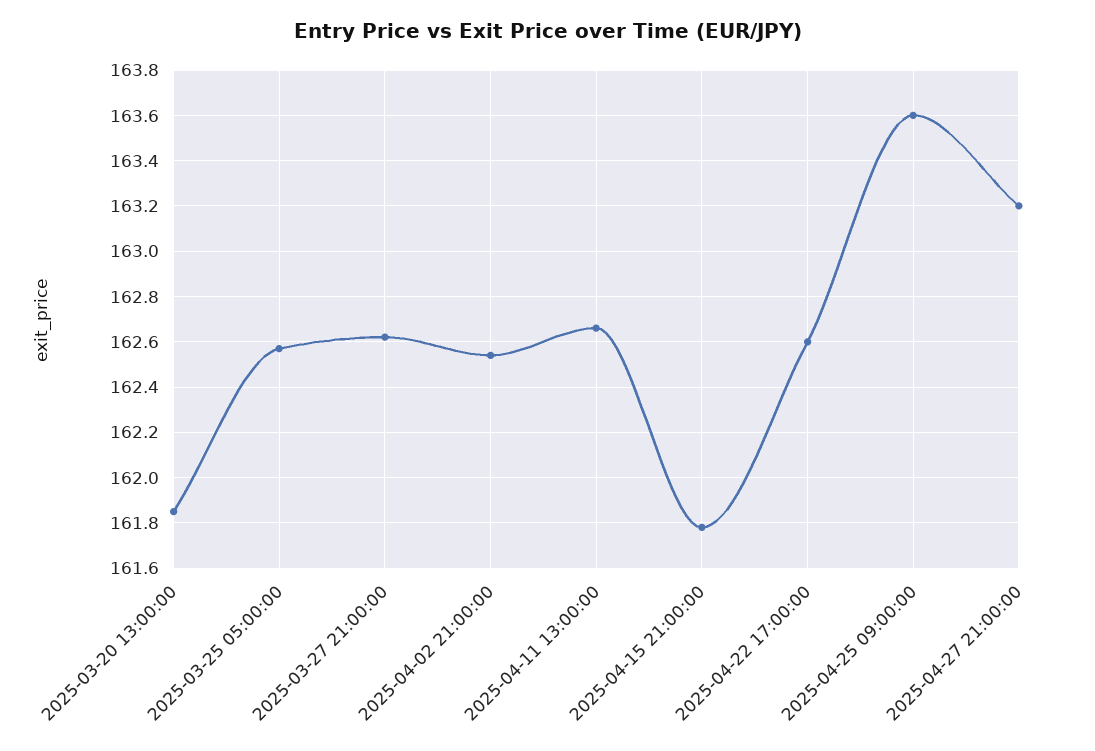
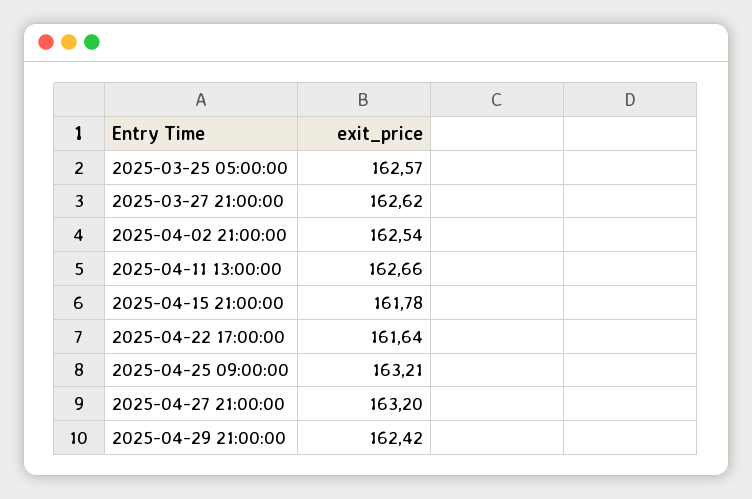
2025-03-20 13:00:00: 161.85 -> none
2025-04-22 17:00:00: 162.6 -> 161.64
2025-04-25 09:00:00: 163.6 -> 163.21
2025-04-29 21:00:00: none -> 162.42

